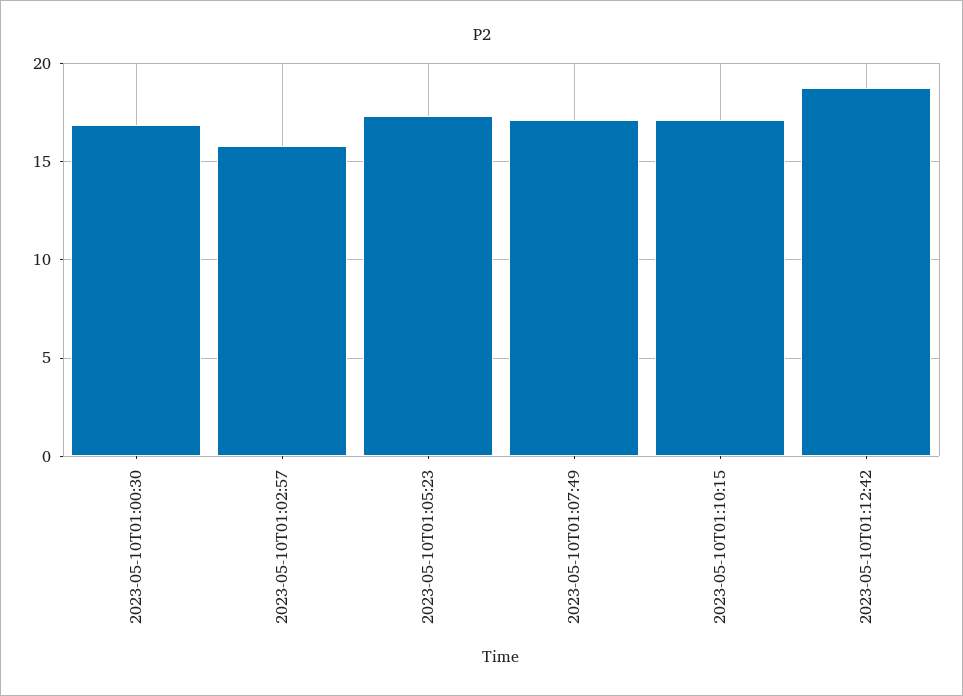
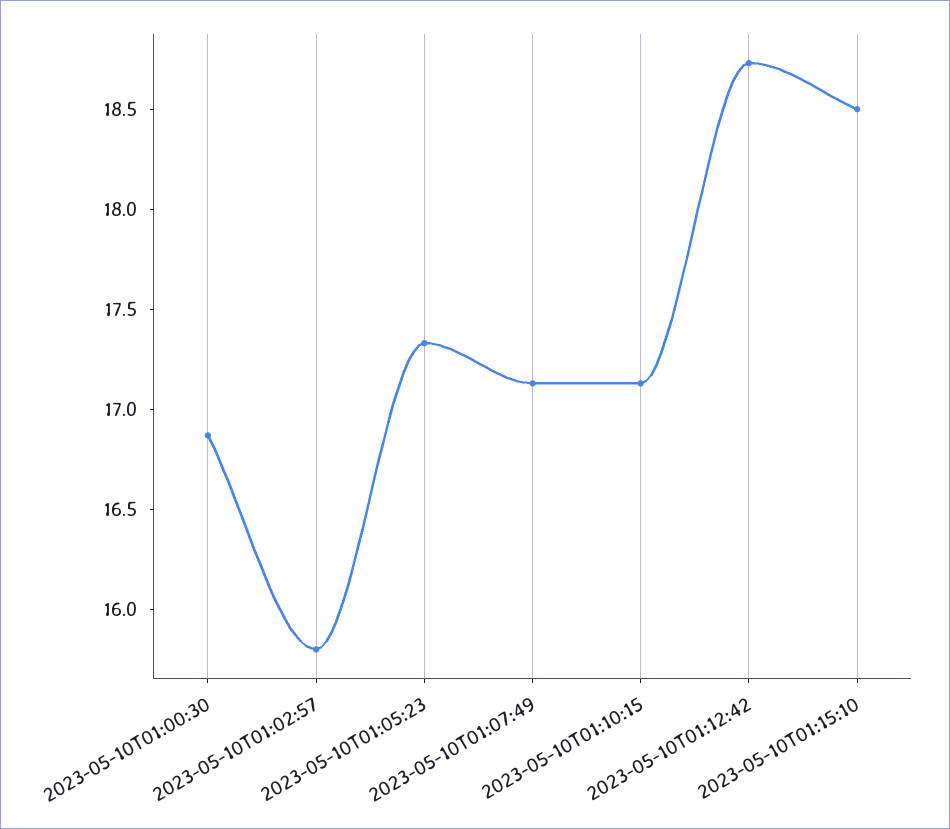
2023-05-10T01:15:10: none -> 18.5

